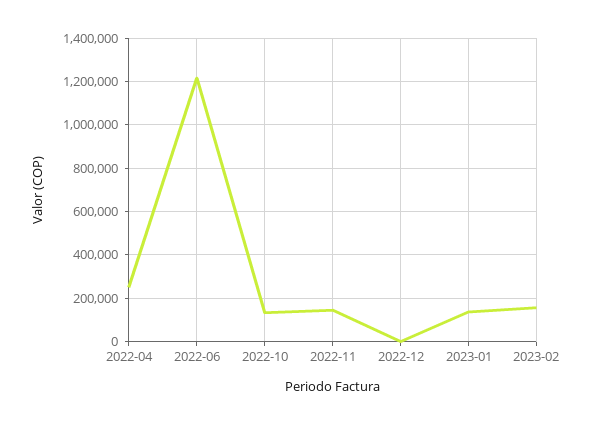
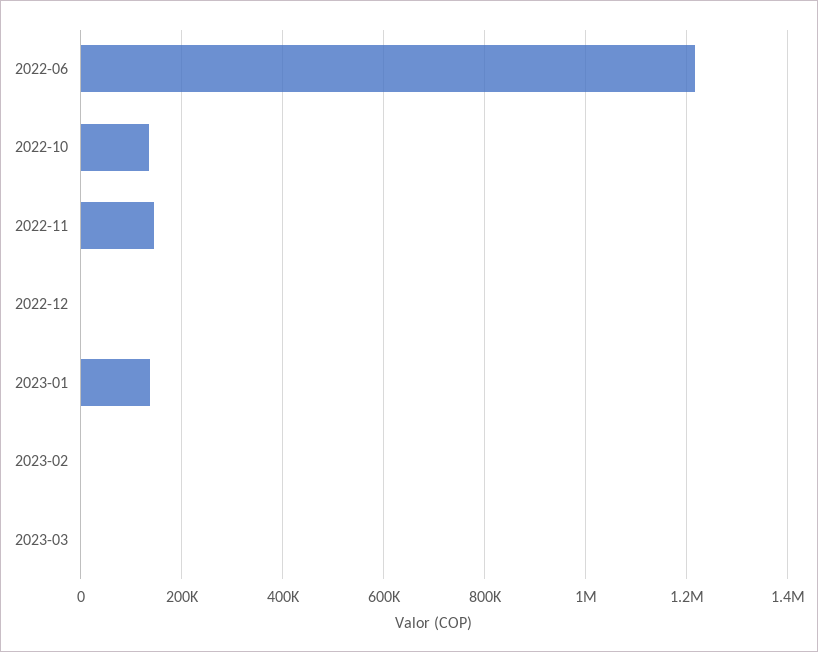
2022-04: 250000 -> none
2023-02: 150000 -> 0
2023-03: none -> 0

